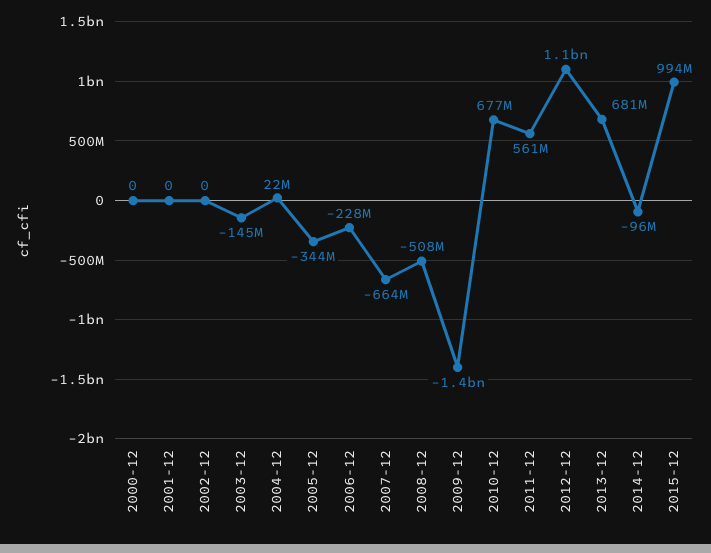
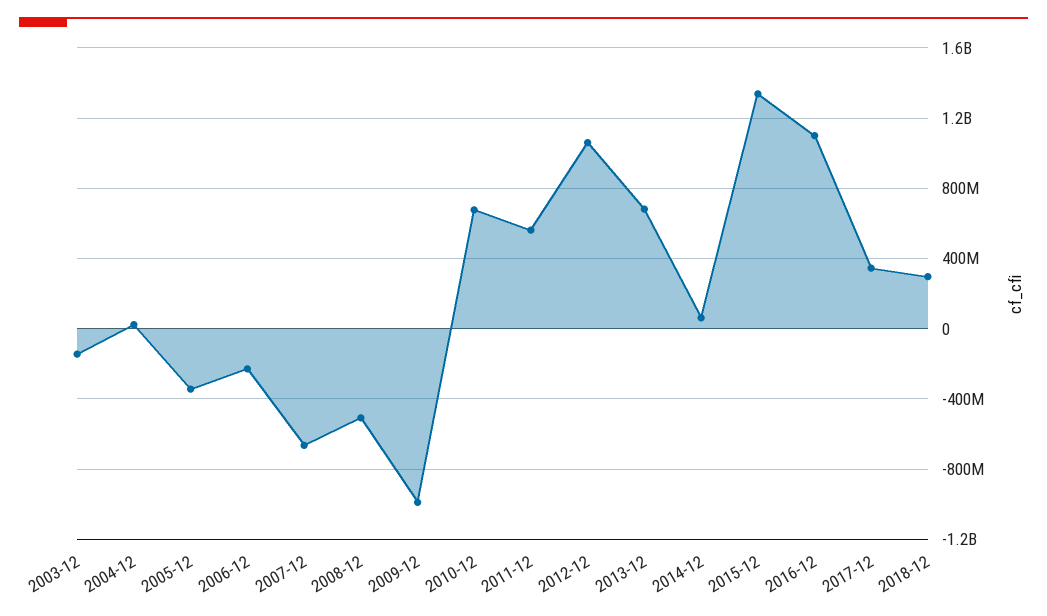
2000-12: 0 -> none
2001-12: 0 -> none
2002-12: 0 -> none
2009-12: -1400000000 -> -1000000000
2014-12: -96000000 -> 50000000
2015-12: 994000000 -> 1350000000
2016-12: none -> 1100000000
2017-12: none -> 350000000
2018-12: none -> 300000000

